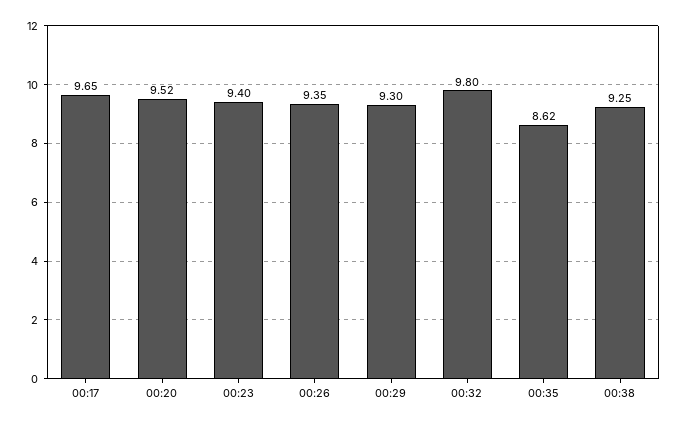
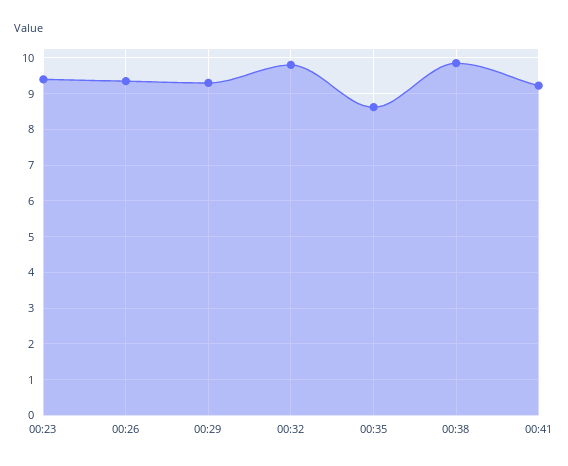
00:17: 9.65 -> none
00:20: 9.52 -> none
00:38: 9.25 -> 9.8
00:41: none -> 9.2

